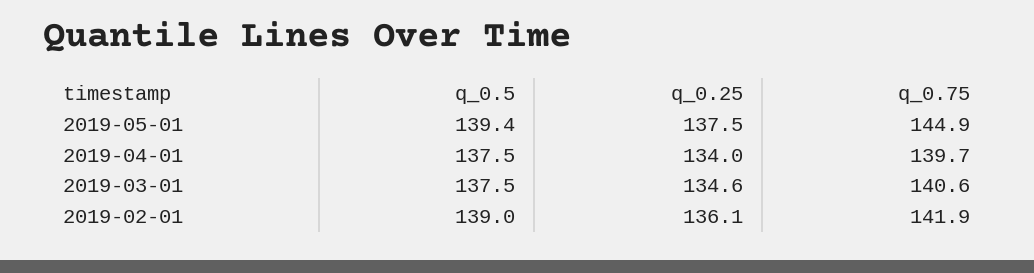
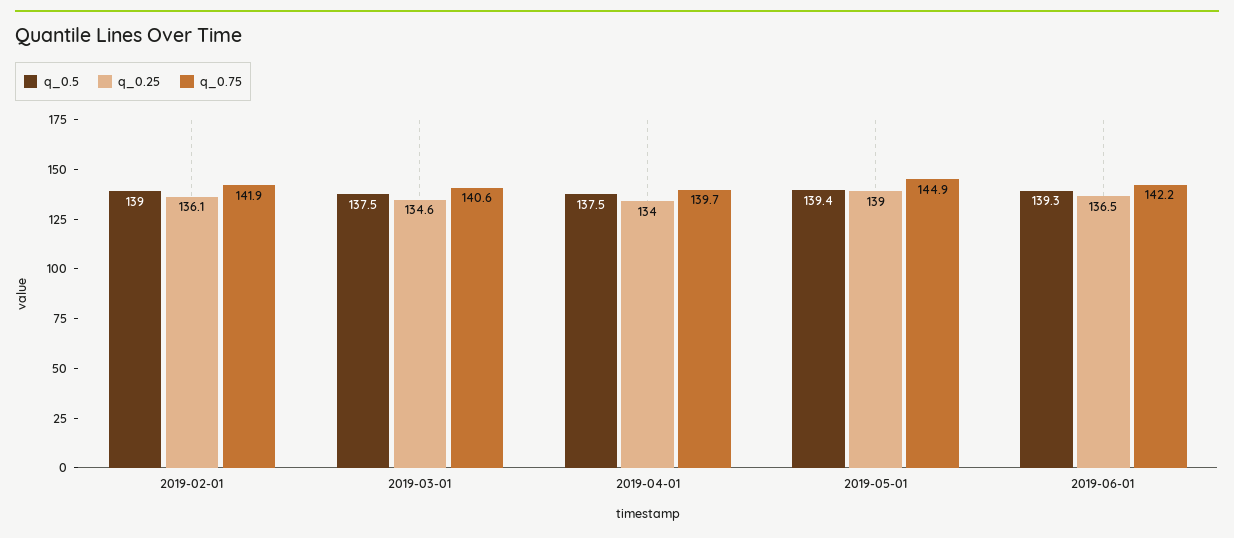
q_0.25, 2019-05-01: 137.5 -> 139
q_0.5, 2019-06-01: none -> 139.3
q_0.25, 2019-06-01: none -> 136.5
q_0.75, 2019-06-01: none -> 142.2

